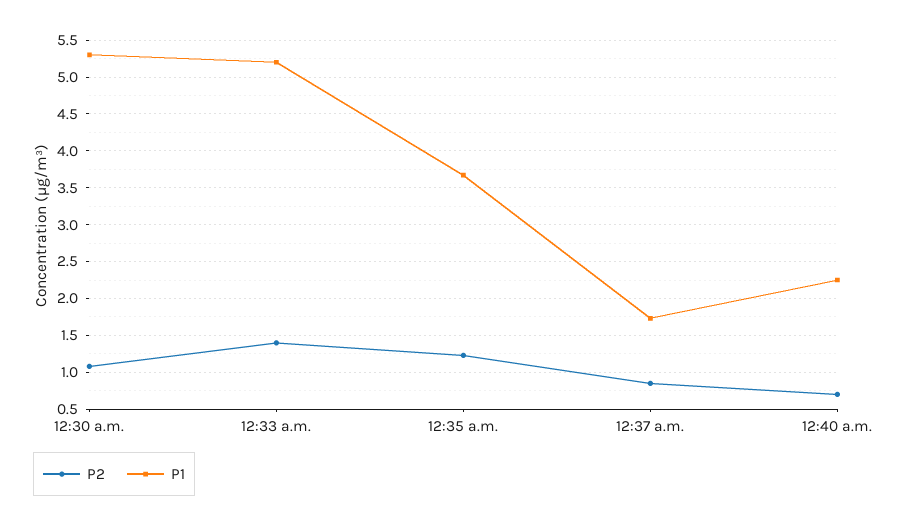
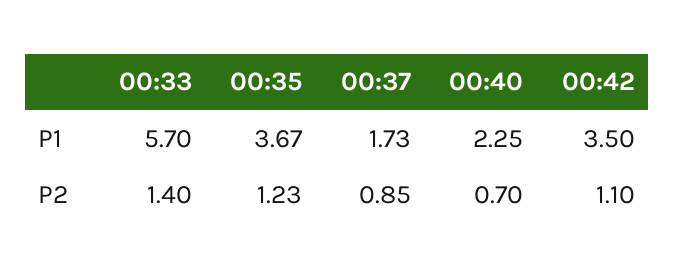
P2, 12:30 a.m.: 1.1 -> none
P1, 12:30 a.m.: 5.3 -> none
P1, 12:33 a.m.: 5.2 -> 5.7
P1, 00:42: none -> 3.5
P2, 00:42: none -> 1.1

